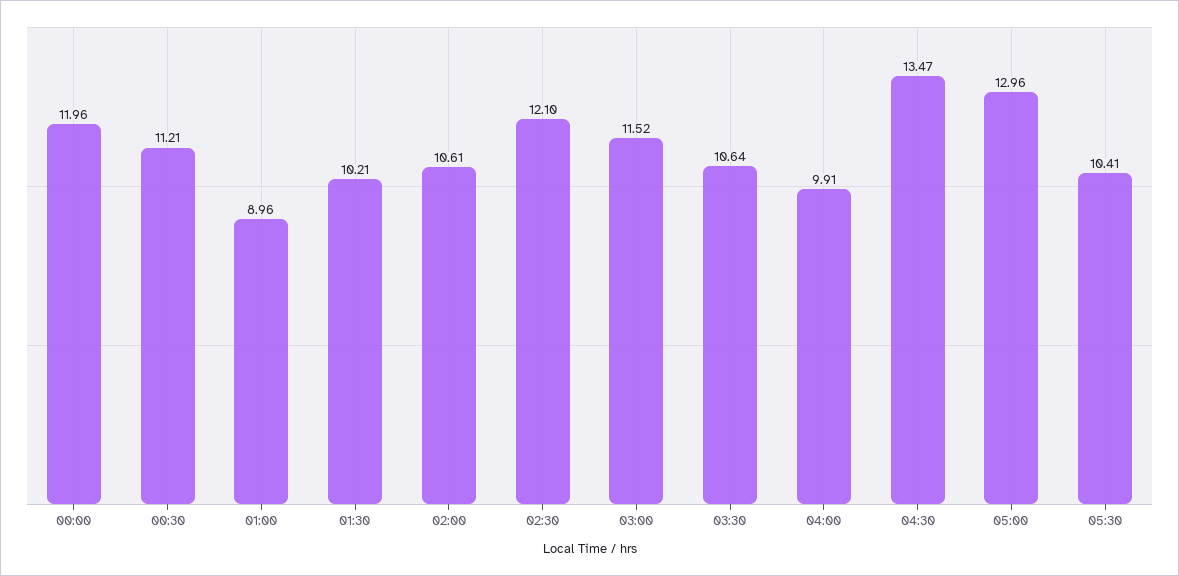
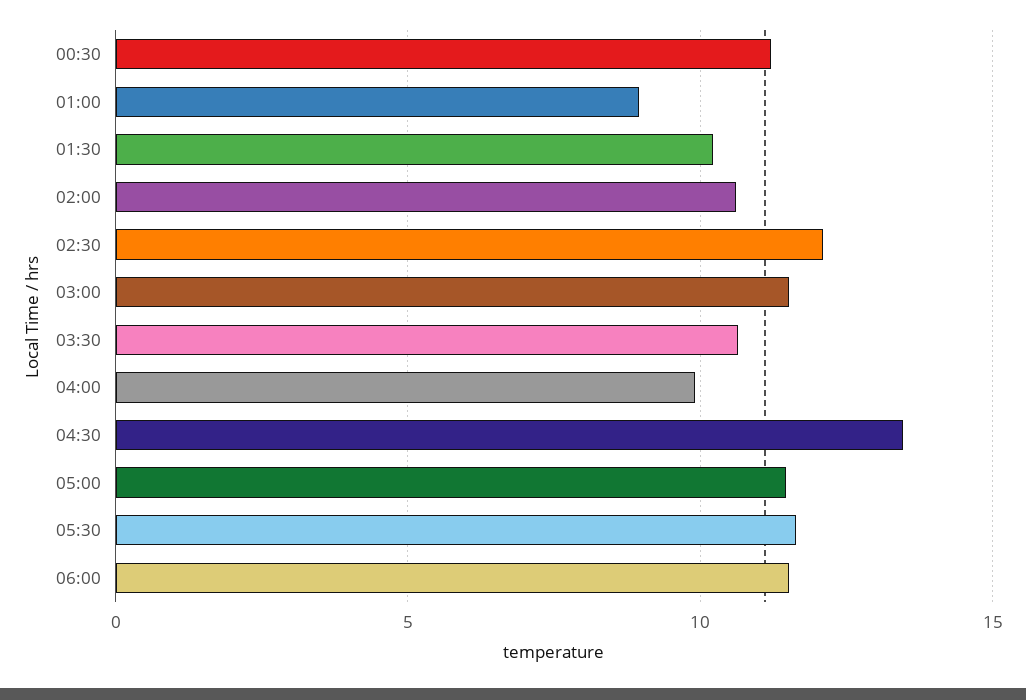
00:00: 11.96 -> none
05:00: 12.96 -> 11.5
05:30: 10.41 -> 11.5
06:00: none -> 11.5

